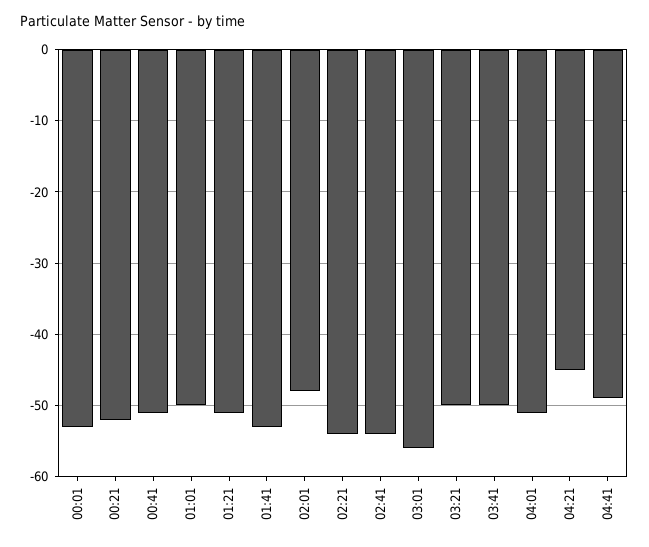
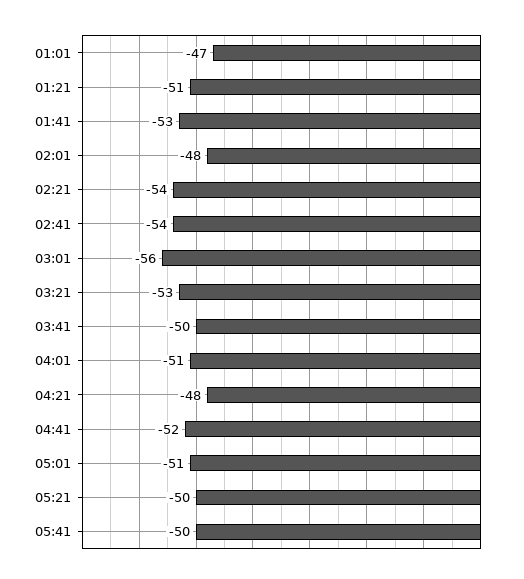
00:01: -53 -> none
00:21: -52 -> none
00:41: -51 -> none
01:01: -50 -> -47
03:21: -50 -> -53
04:21: -45 -> -48
04:41: -49 -> -52
05:01: none -> -51
05:21: none -> -50
05:41: none -> -50

